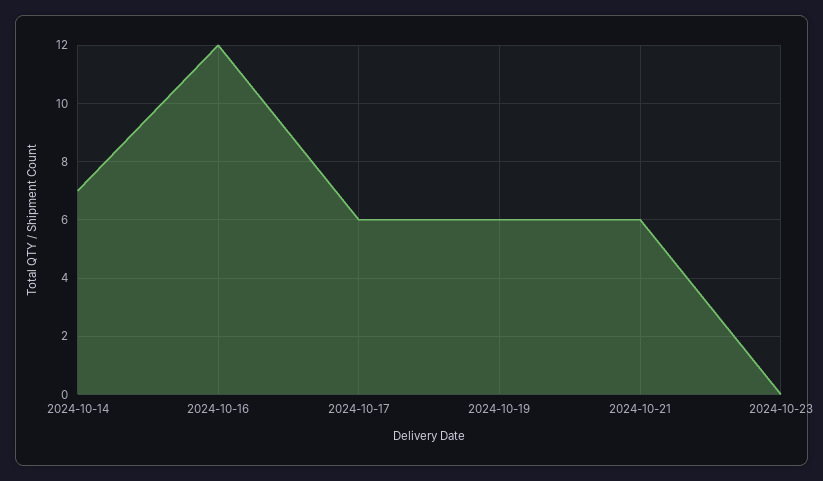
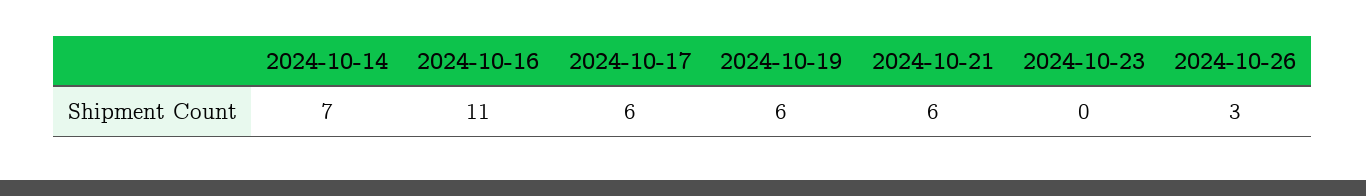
2024-10-16: 12 -> 11
2024-10-26: none -> 3

